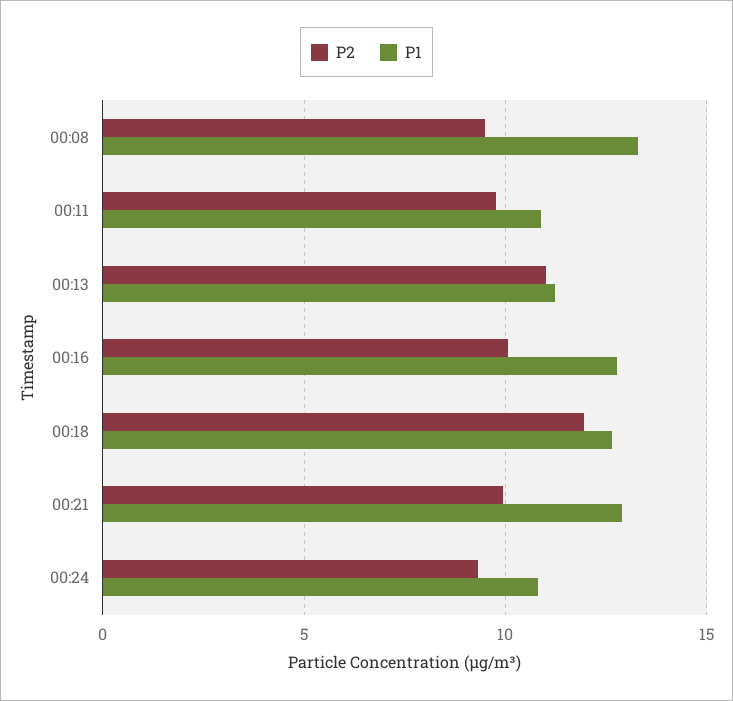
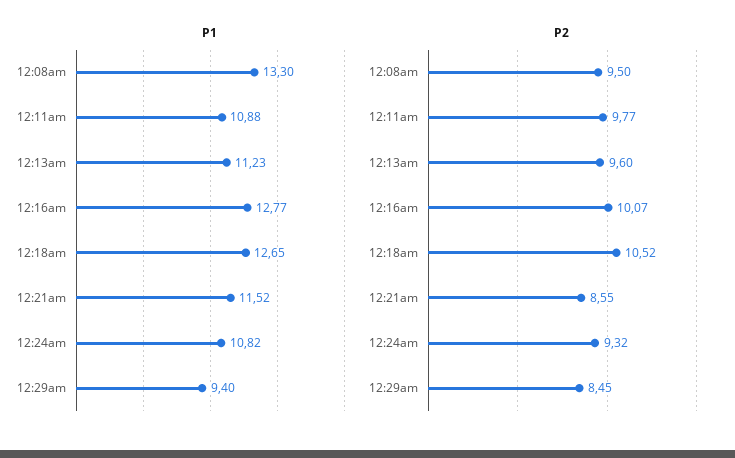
P2, 00:13: 11 -> 9.6
P2, 00:18: 12 -> 10.52
P2, 00:21: 10 -> 8.55
P1, 00:21: 13 -> 11.52
P1, 12:29am: none -> 9.4
P2, 12:29am: none -> 8.45

